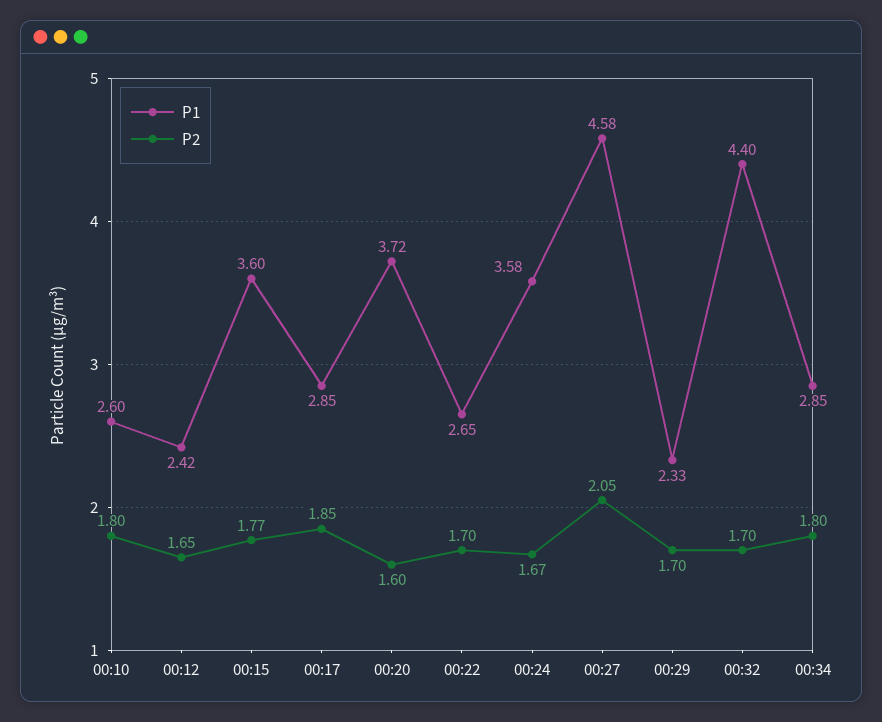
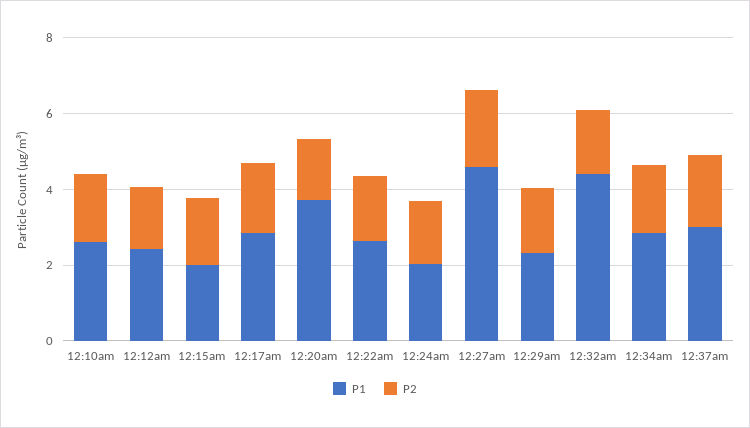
P1, 00:15: 3.6 -> 2
P1, 00:24: 3.58 -> 2
P1, 12:37am: none -> 3
P2, 12:37am: none -> 2

